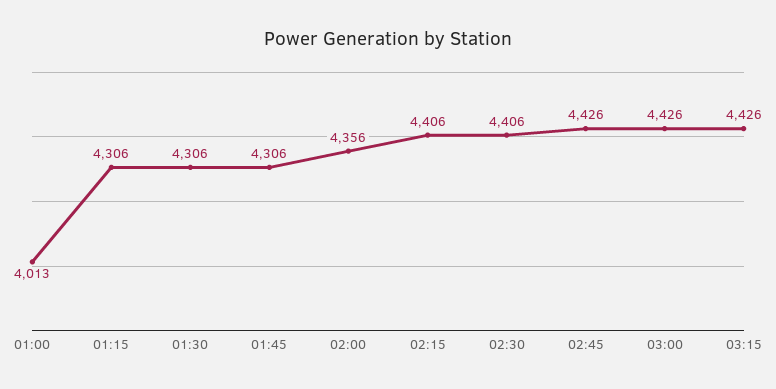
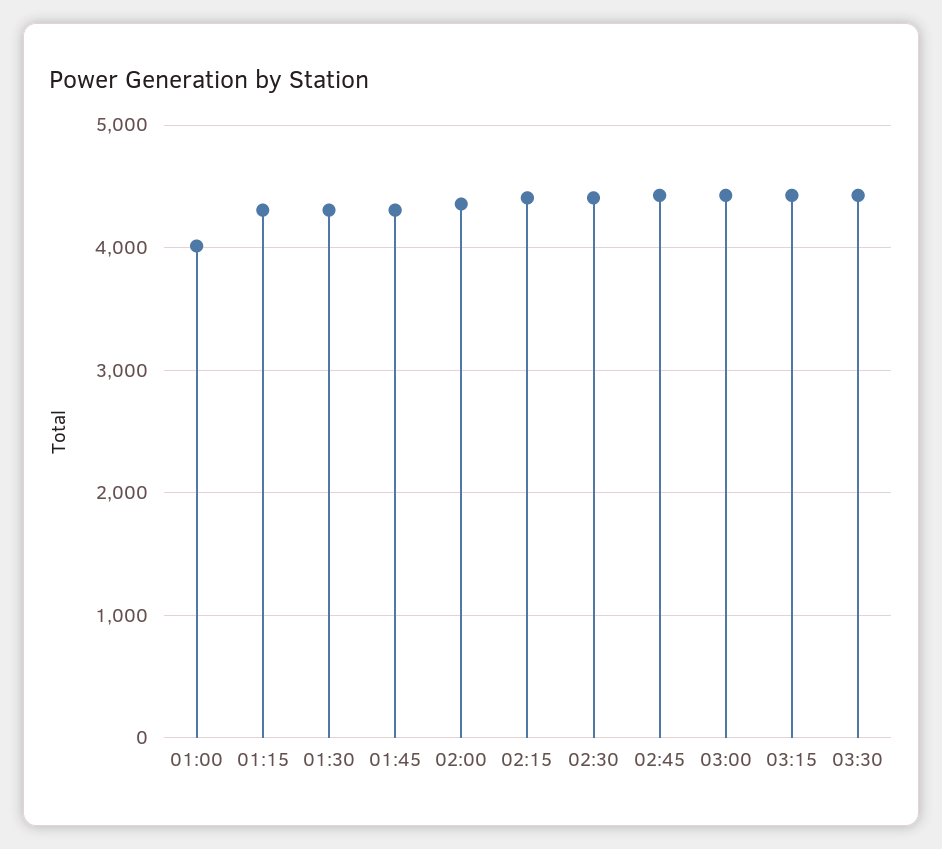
03:30: none -> 4400

